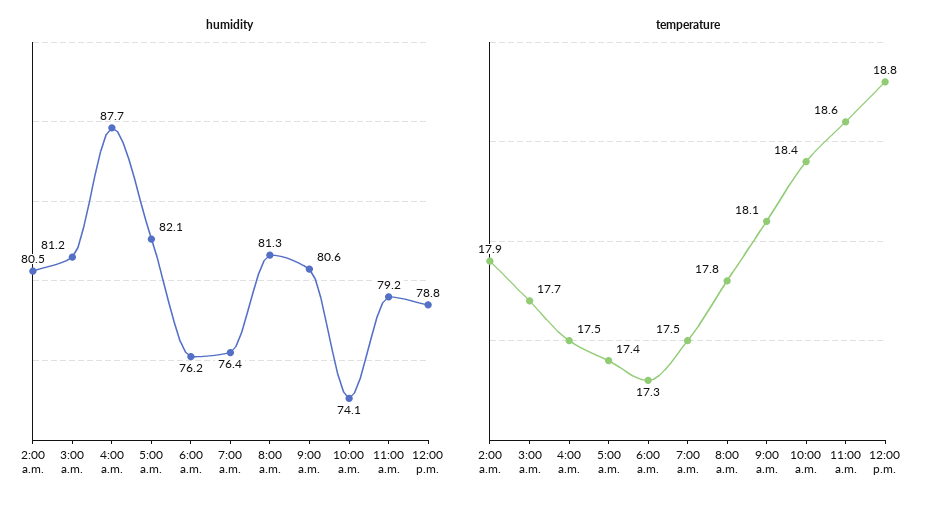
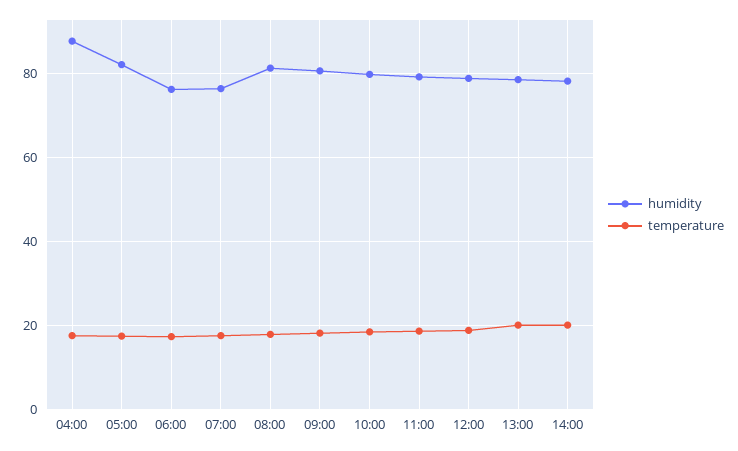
humidity, 2:00 a.m.: 80.5 -> none
humidity, 3:00 a.m.: 81.2 -> none
humidity, 10:00 a.m.: 74.1 -> 80
temperature, 2:00 a.m.: 17.9 -> none
temperature, 3:00 a.m.: 17.7 -> none
humidity, 13:00: none -> 78
temperature, 13:00: none -> 20
humidity, 14:00: none -> 78
temperature, 14:00: none -> 20

